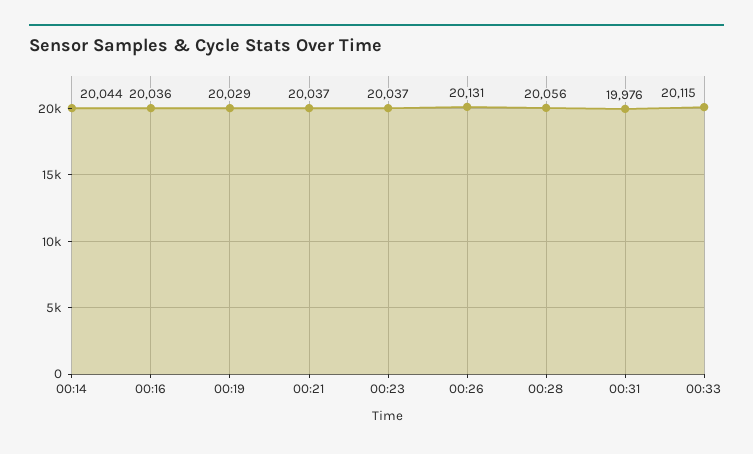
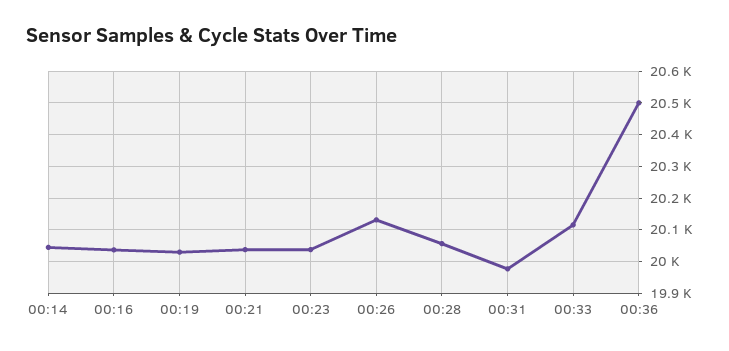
00:36: none -> 20500

